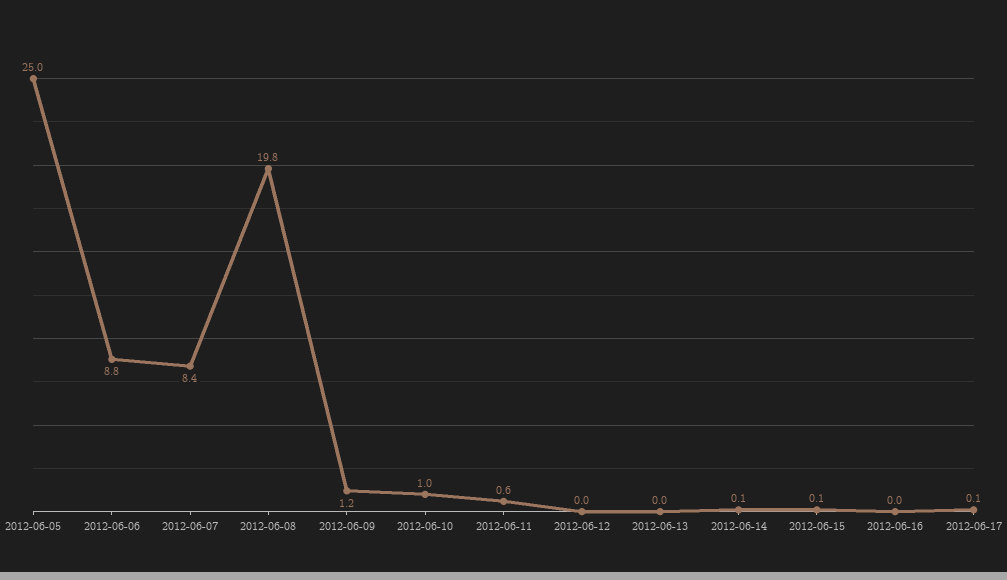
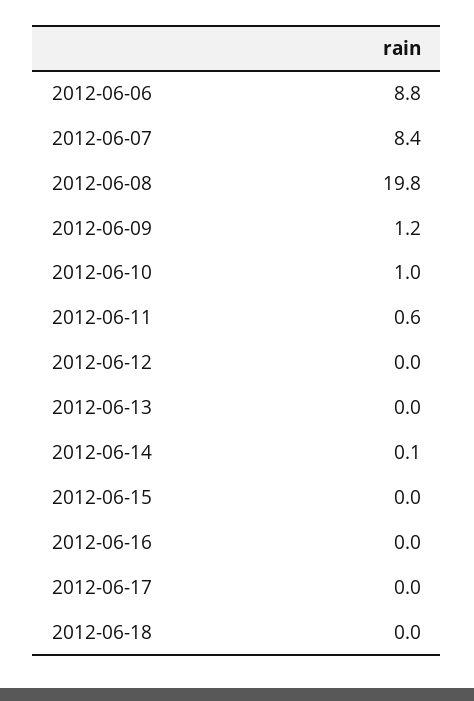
2012-06-05: 25 -> none
2012-06-15: 0.1 -> 0
2012-06-17: 0.1 -> 0
2012-06-18: none -> 0

